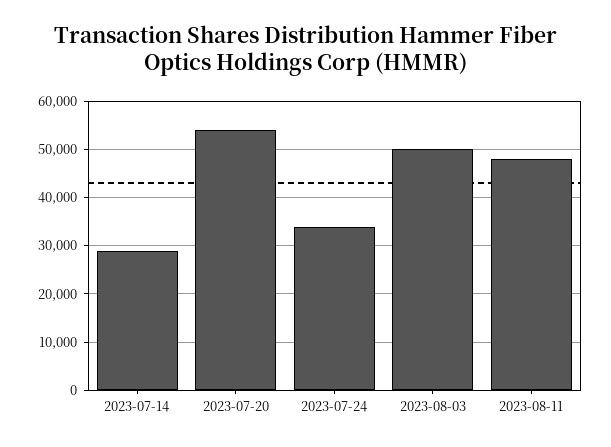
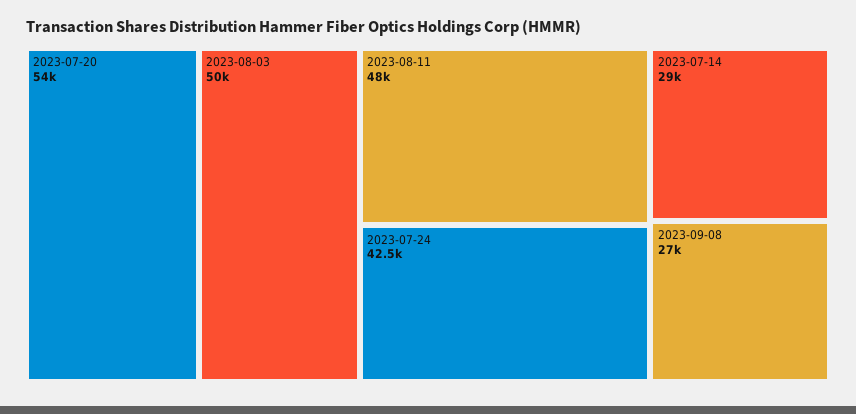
2023-07-24: 34000 -> 42500
2023-09-08: none -> 27000

